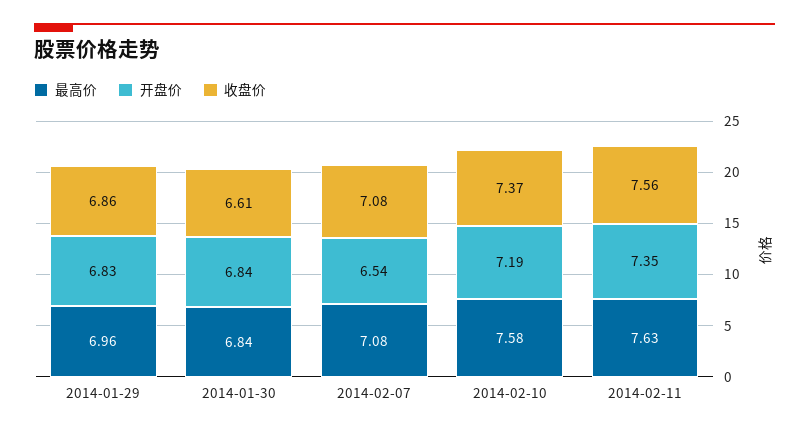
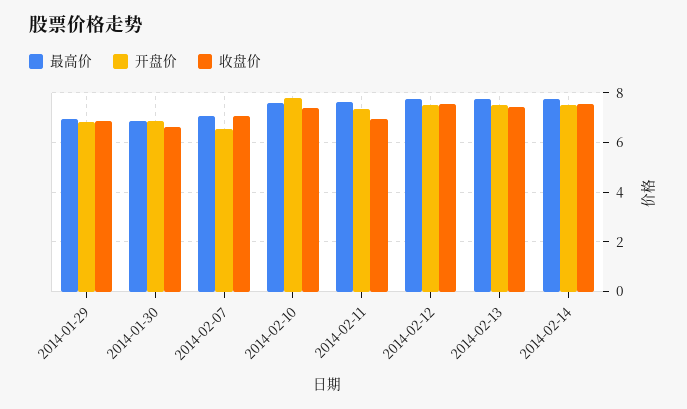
开盘价, 2014-02-10: 7.19 -> 7.75
收盘价, 2014-02-11: 7.56 -> 7
最高价, 2014-02-12: none -> 7.75
开盘价, 2014-02-12: none -> 7.5
收盘价, 2014-02-12: none -> 7.5
最高价, 2014-02-13: none -> 7.75
开盘价, 2014-02-13: none -> 7.5
收盘价, 2014-02-13: none -> 7.5
最高价, 2014-02-14: none -> 7.75
开盘价, 2014-02-14: none -> 7.5
收盘价, 2014-02-14: none -> 7.5

